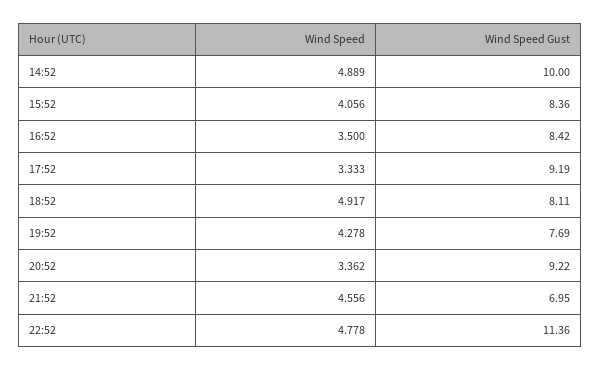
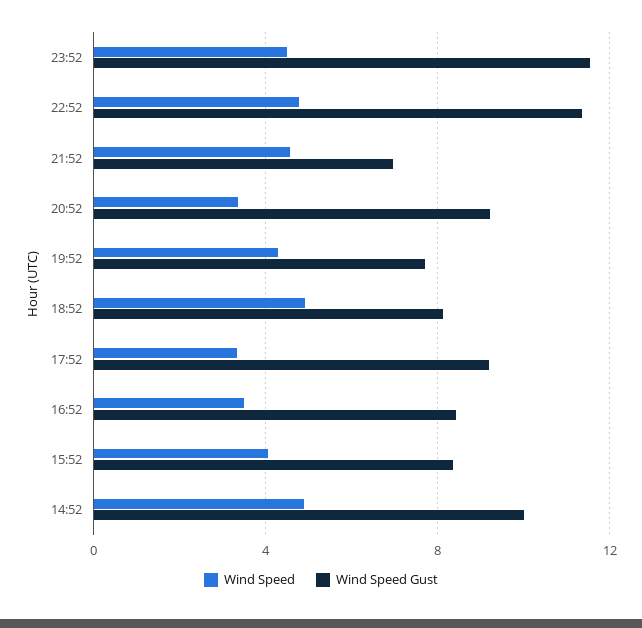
Wind Speed, 23:52: none -> 4.5
Wind Speed Gust, 23:52: none -> 11.5

